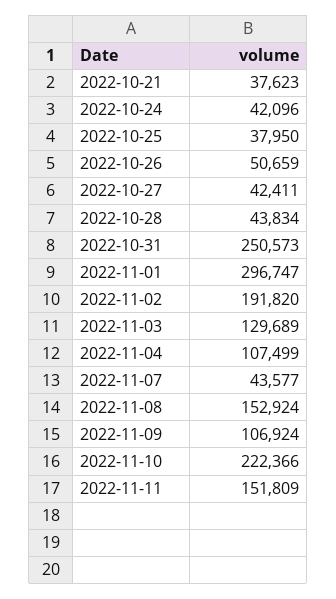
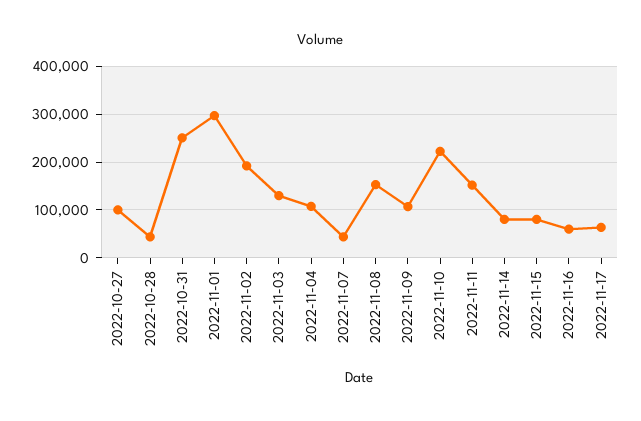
2022-10-21: 37623 -> none
2022-10-24: 42096 -> none
2022-10-25: 37950 -> none
2022-10-26: 50659 -> none
2022-10-27: 42411 -> 100000
2022-11-14: none -> 80000
2022-11-15: none -> 80000
2022-11-16: none -> 60000
2022-11-17: none -> 60000

